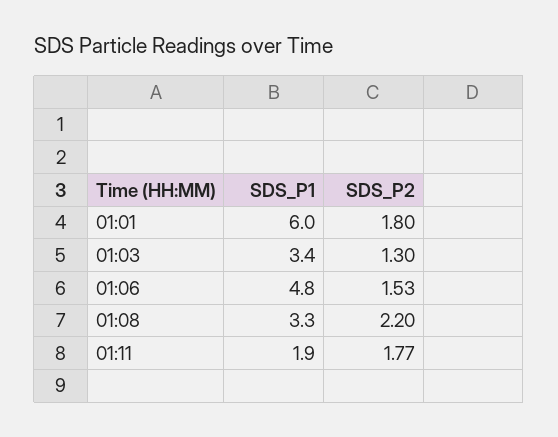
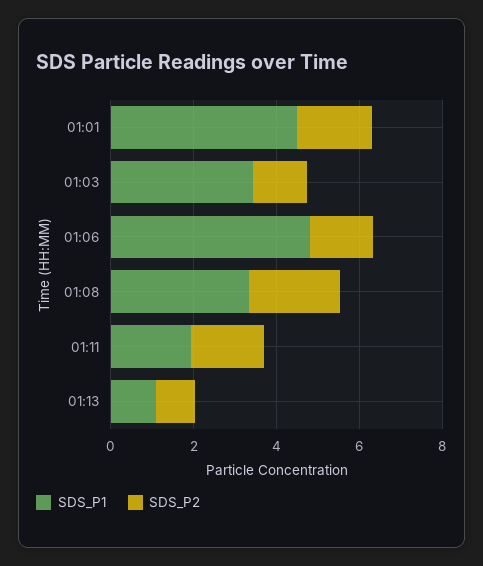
SDS_P1, 01:01: 6 -> 4.5
SDS_P1, 01:13: none -> 1
SDS_P2, 01:13: none -> 1

